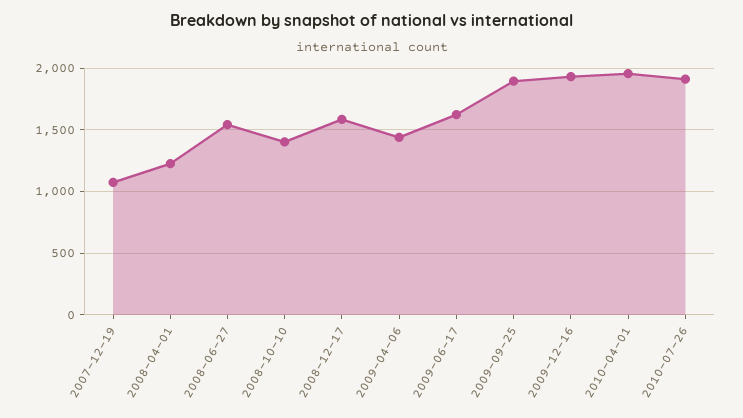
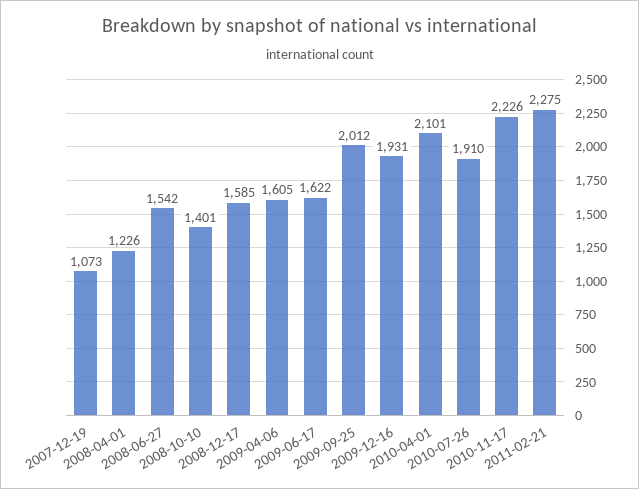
2009-04-06: 1450 -> 1605
2009-09-25: 1900 -> 2012
2010-04-01: 1950 -> 2101
2010-11-17: none -> 2226
2011-02-21: none -> 2275

